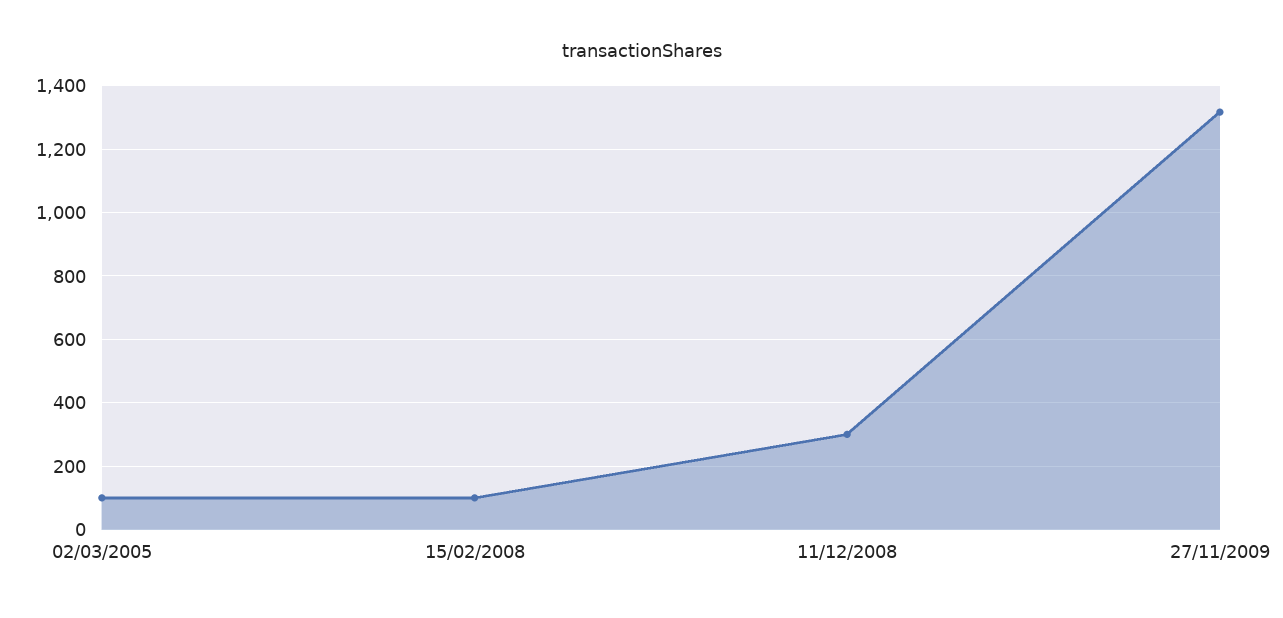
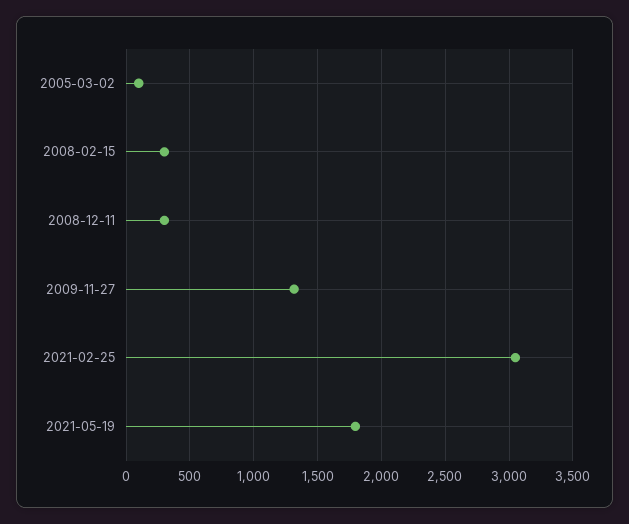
15/02/2008: 100 -> 300
2021-02-25: none -> 3050
2021-05-19: none -> 1800

